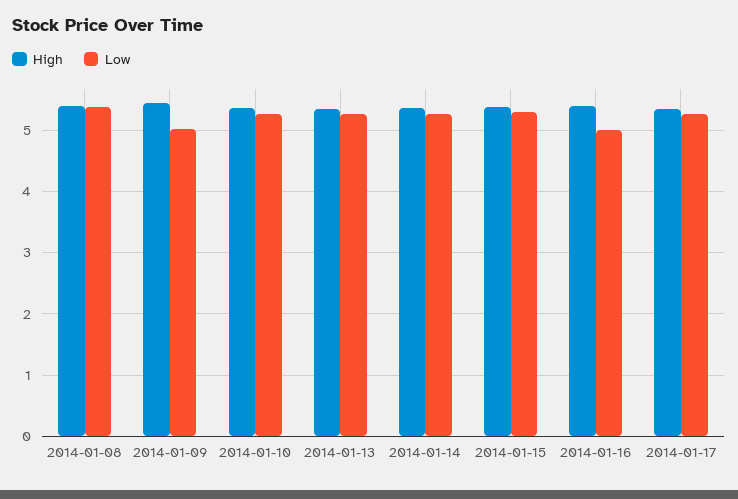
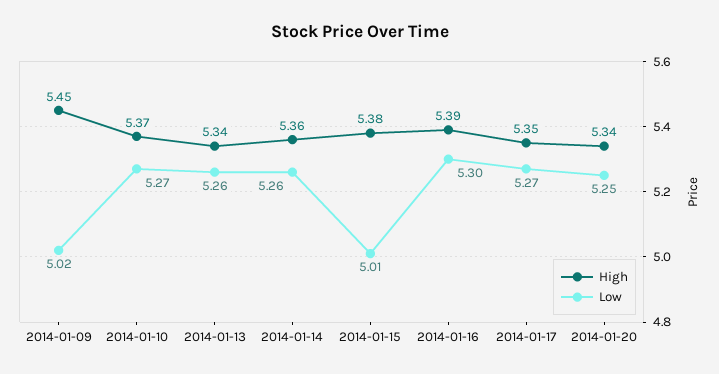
High, 2014-01-08: 5.4 -> none
Low, 2014-01-08: 5.4 -> none
Low, 2014-01-15: 5.3 -> 5.01
Low, 2014-01-16: 5 -> 5.3
High, 2014-01-20: none -> 5.34
Low, 2014-01-20: none -> 5.25

